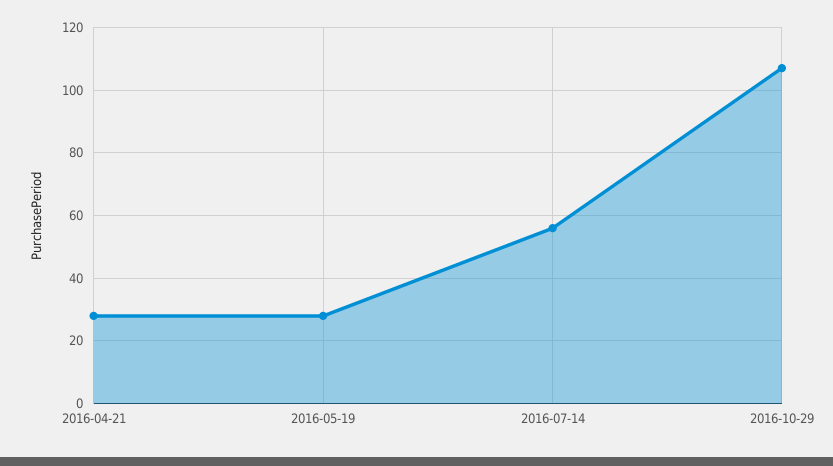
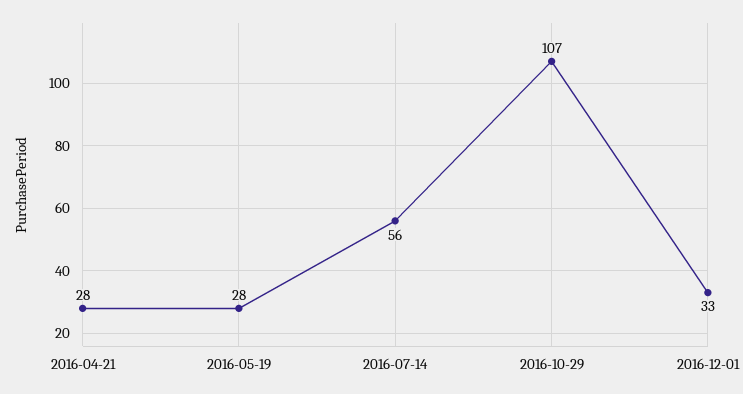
2016-12-01: none -> 33

